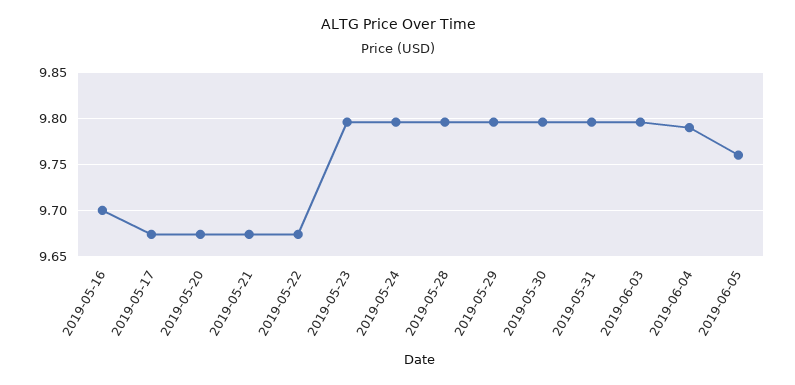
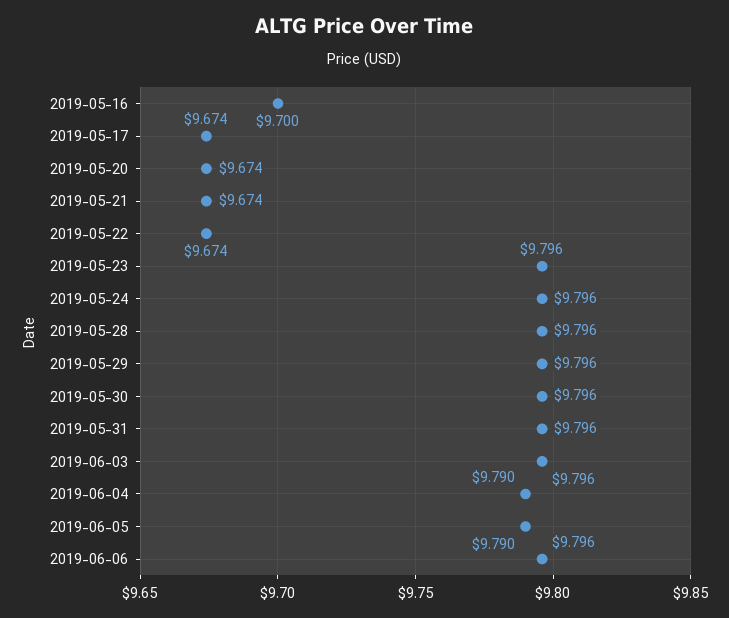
2019-06-05: 9.76 -> 9.79
2019-06-06: none -> 9.796

